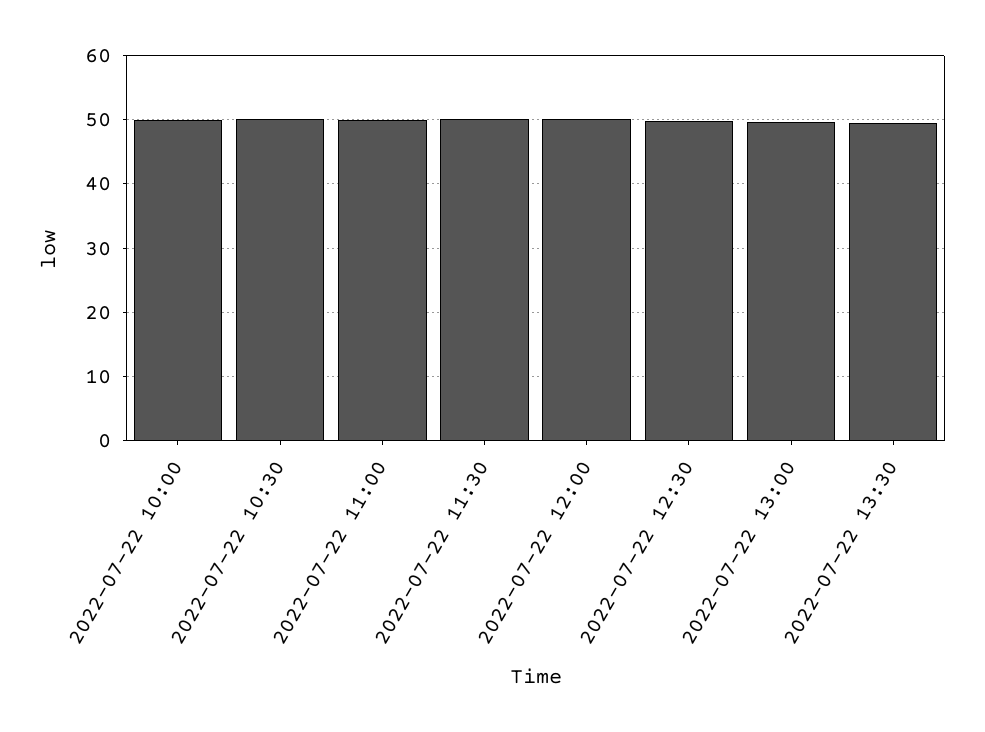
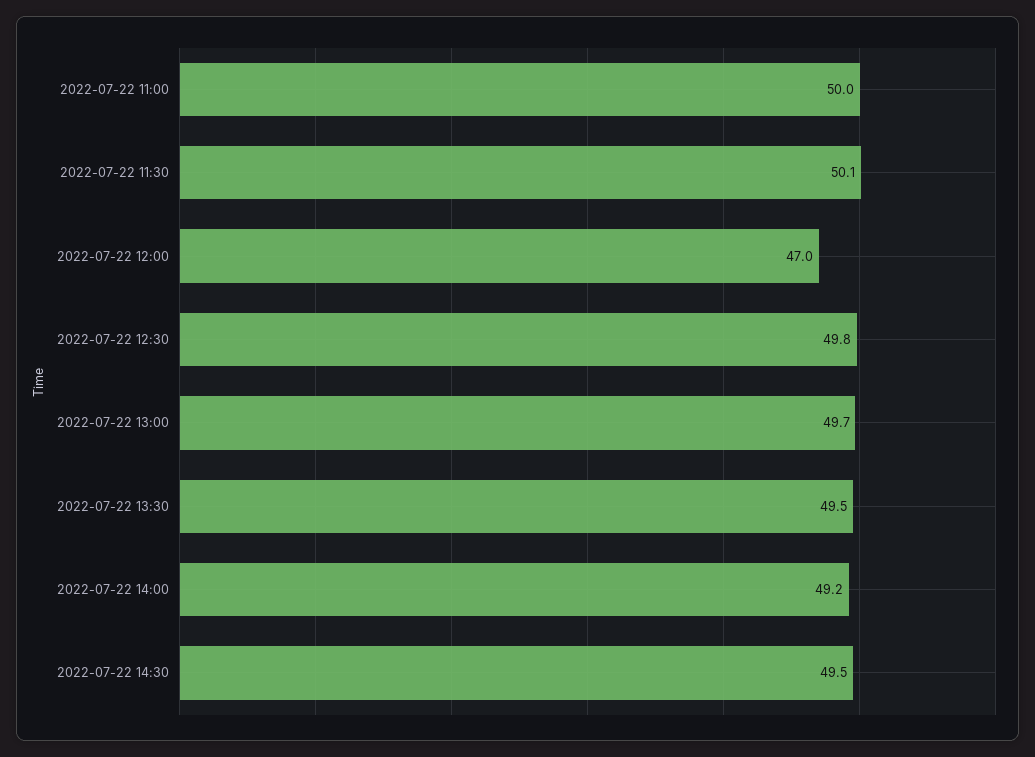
2022-07-22 10:00: 50 -> none
2022-07-22 10:30: 50 -> none
2022-07-22 12:00: 50 -> 47
2022-07-22 14:00: none -> 49.2
2022-07-22 14:30: none -> 49.5

